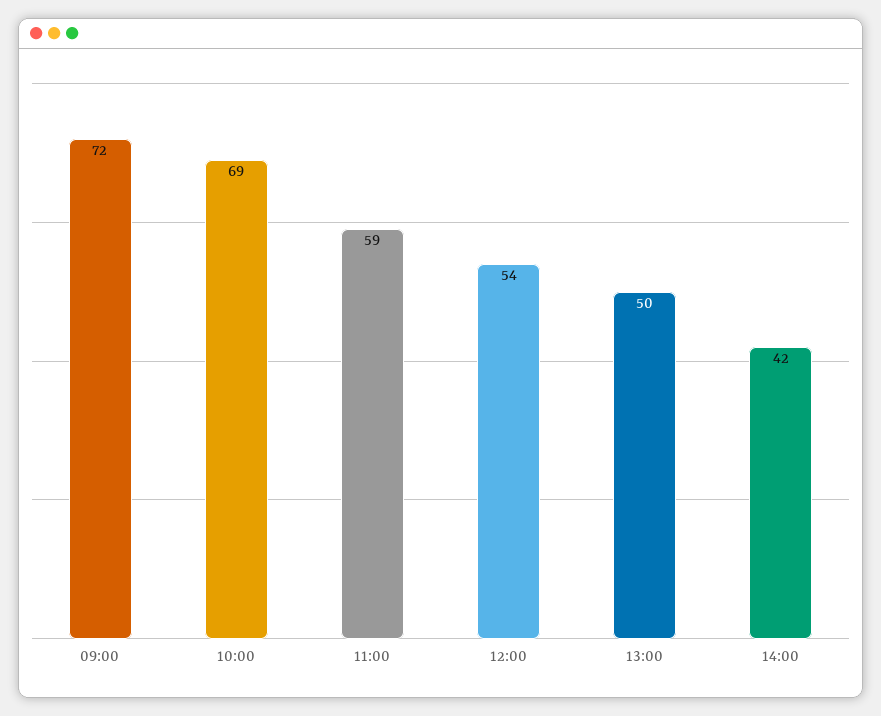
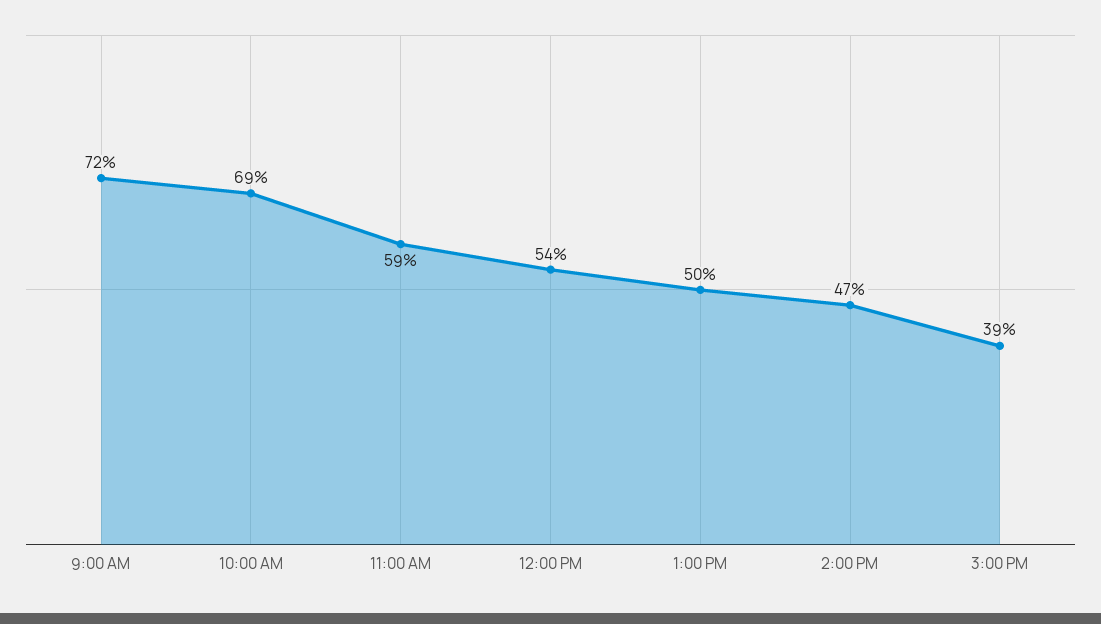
14:00: 42 -> 47
3:00 PM: none -> 39

